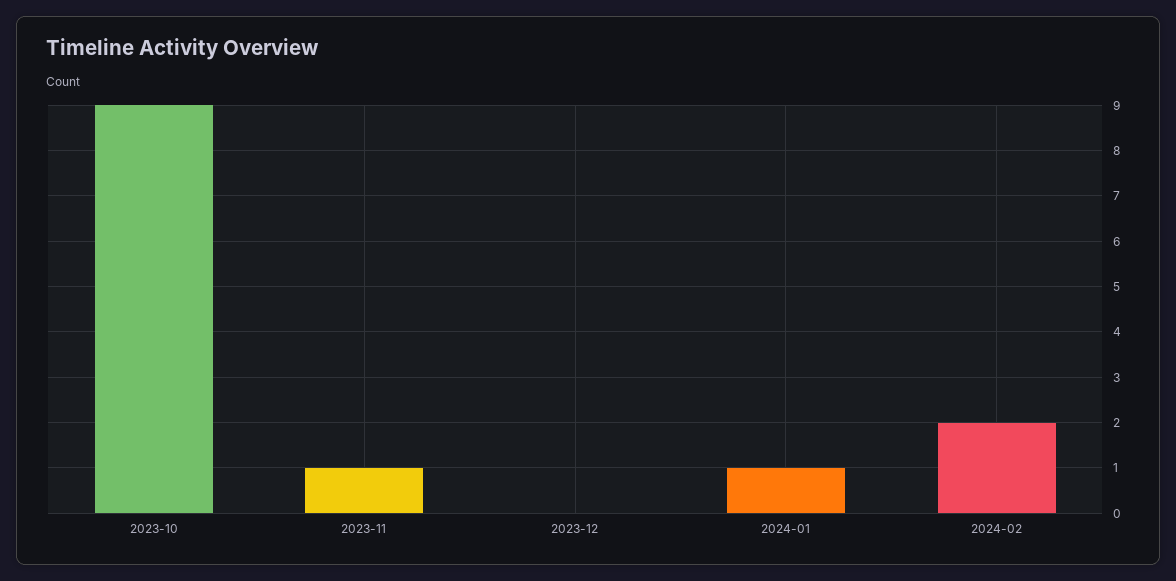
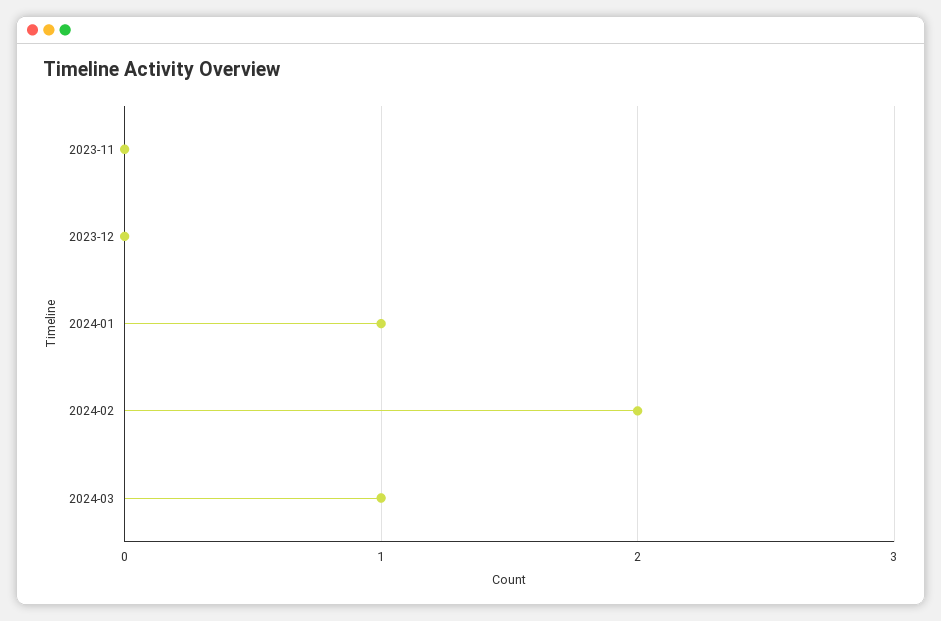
2023-10: 9 -> none
2023-11: 1 -> 0
2024-03: none -> 1

